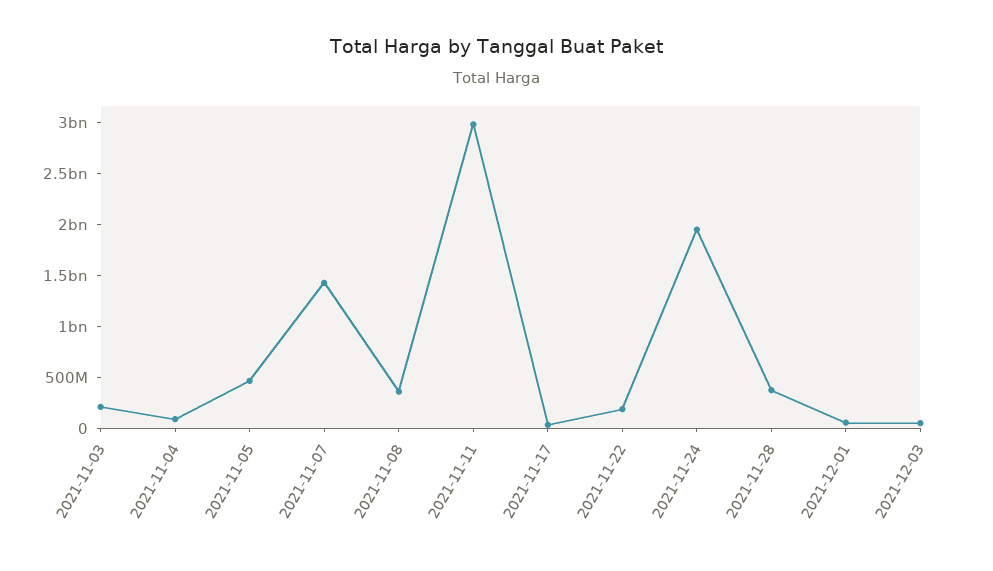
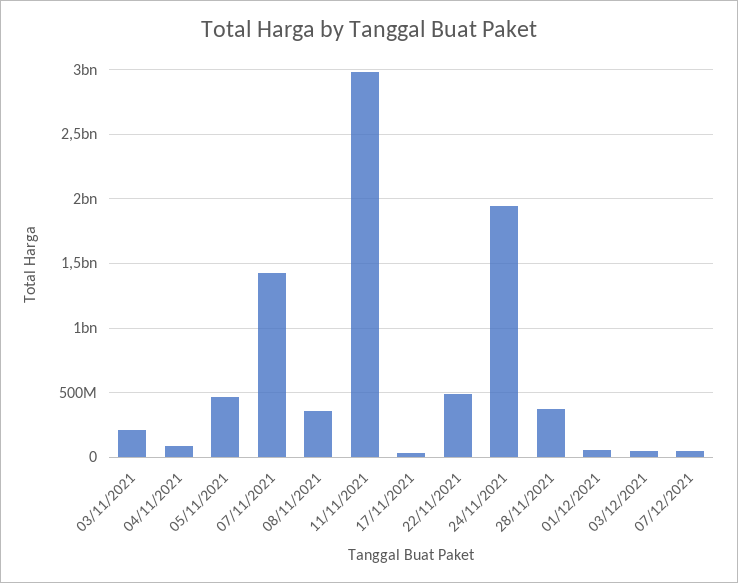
2021-11-22: 200000000 -> 500000000
07/12/2021: none -> 50000000

